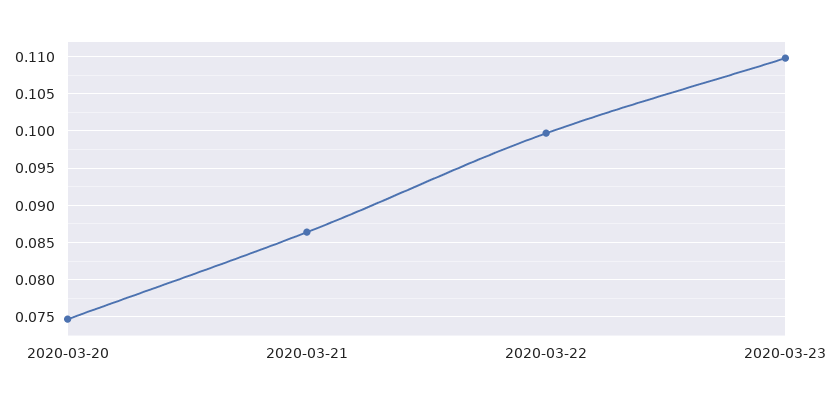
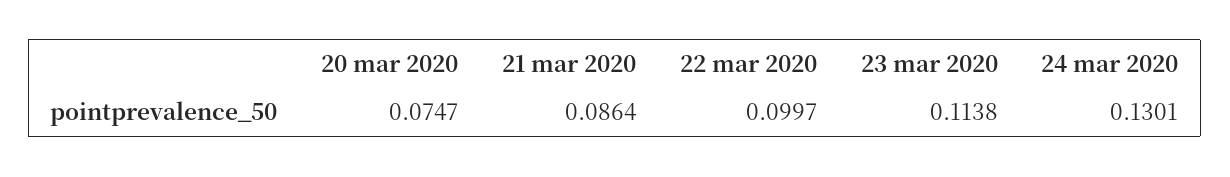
2020-03-23: 0.11 -> 0.1138
24 mar 2020: none -> 0.1301

